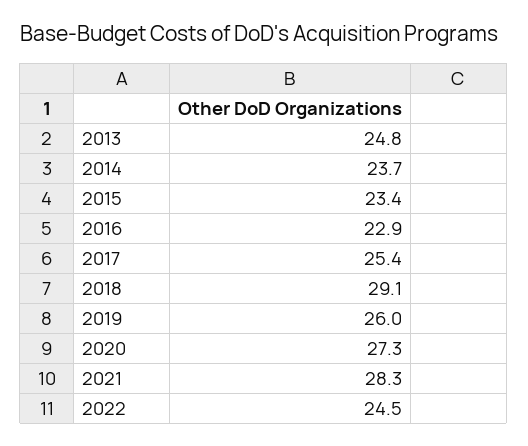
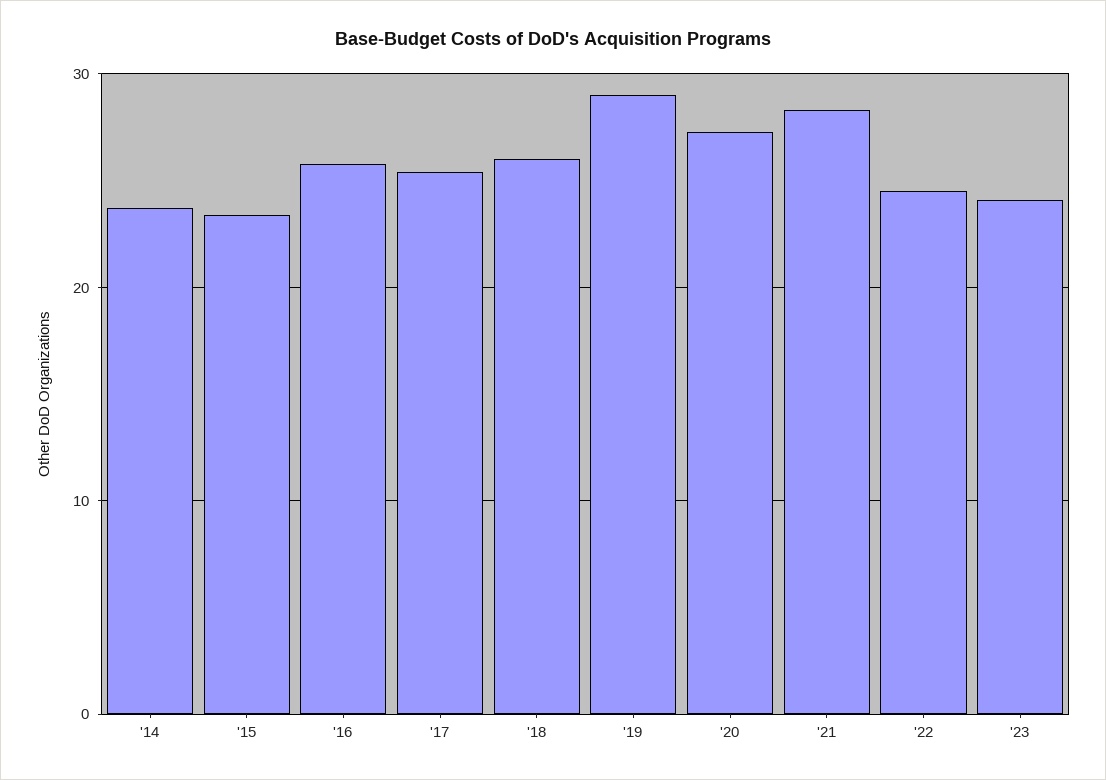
2013: 24.8 -> none
2016: 22.9 -> 26
2018: 29.1 -> 26
2019: 26 -> 29
'23: none -> 24

